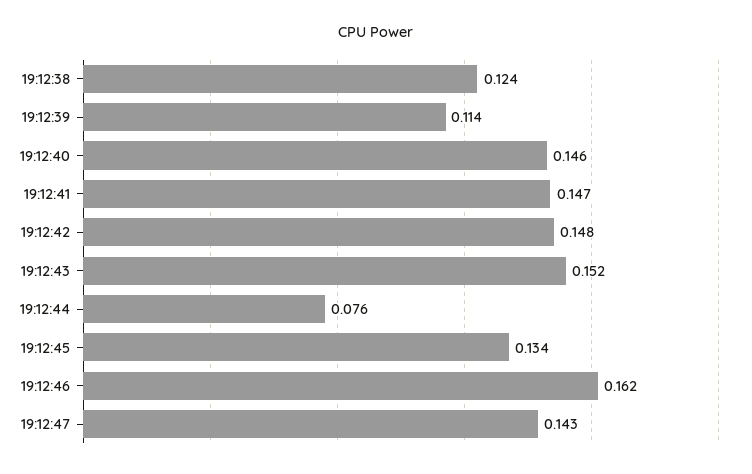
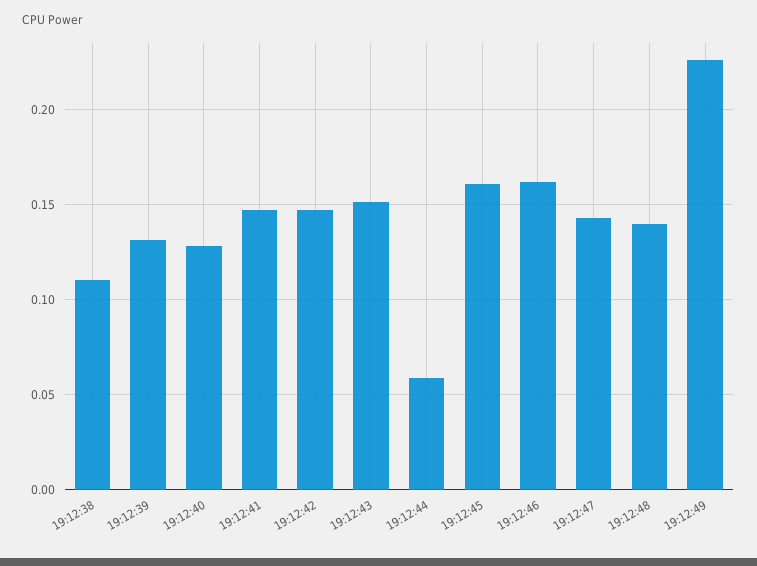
19:12:38: 0.124 -> 0.11
19:12:39: 0.114 -> 0.13
19:12:40: 0.146 -> 0.13
19:12:44: 0.076 -> 0.06
19:12:45: 0.134 -> 0.16
19:12:48: none -> 0.14
19:12:49: none -> 0.225

